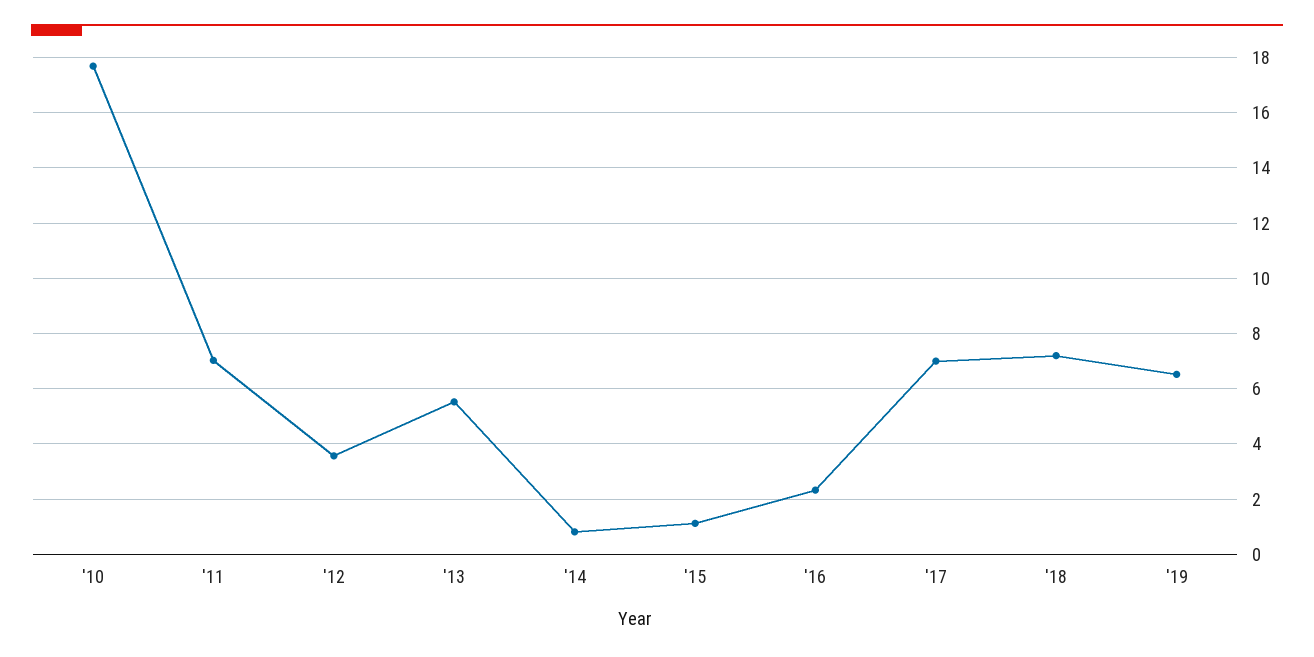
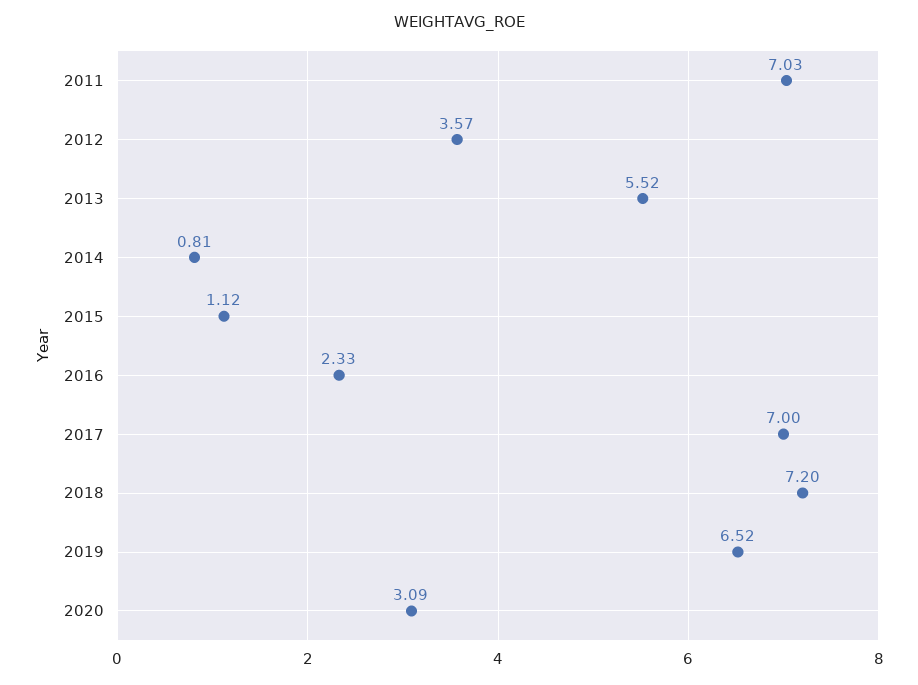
'10: 17.75 -> none
2020: none -> 3.09

